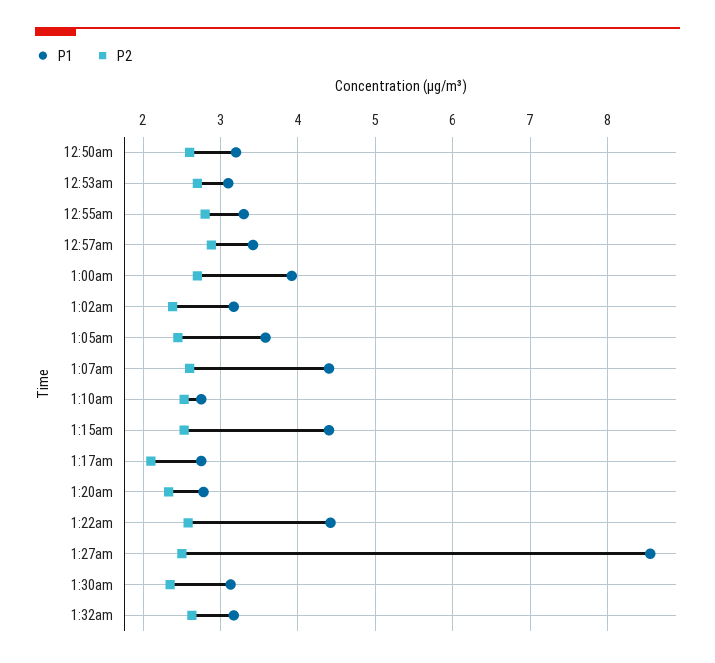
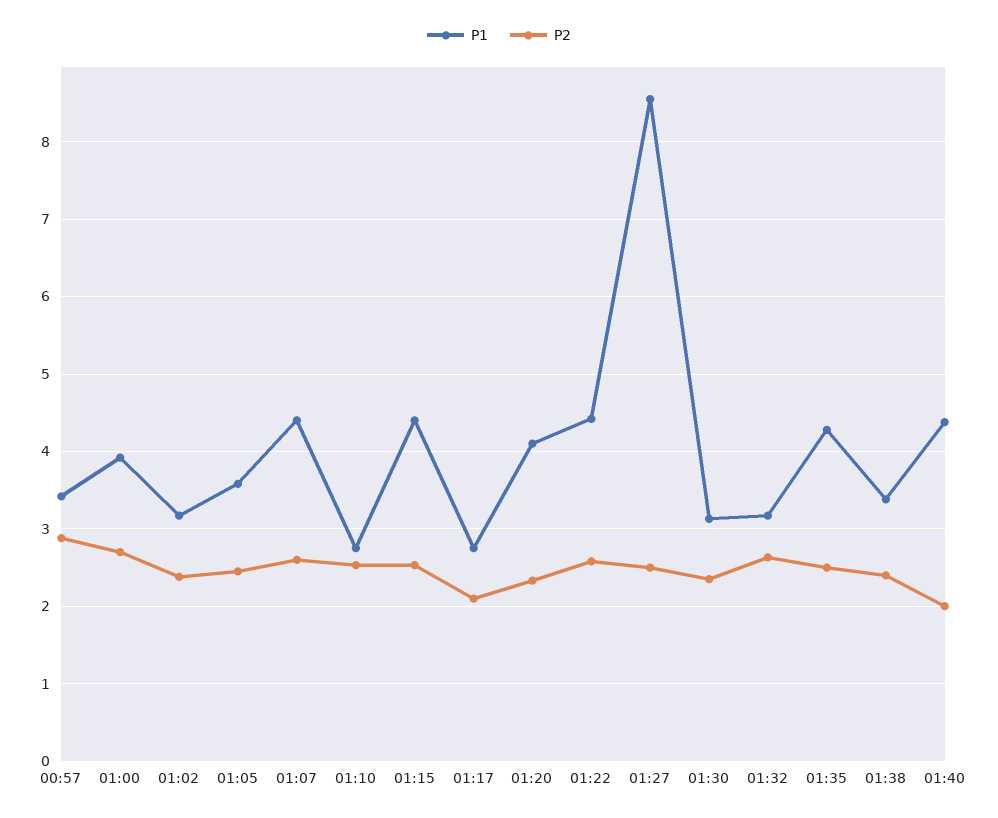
P1, 12:50am: 3.2 -> none
P2, 12:50am: 2.6 -> none
P1, 12:53am: 3.1 -> none
P2, 12:53am: 2.7 -> none
P1, 12:55am: 3.3 -> none
P2, 12:55am: 2.8 -> none
P1, 1:20am: 2.8 -> 4.1
P1, 01:35: none -> 4.3
P2, 01:35: none -> 2.5
P1, 01:38: none -> 3.4
P2, 01:38: none -> 2.4
P1, 01:40: none -> 4.4
P2, 01:40: none -> 2

